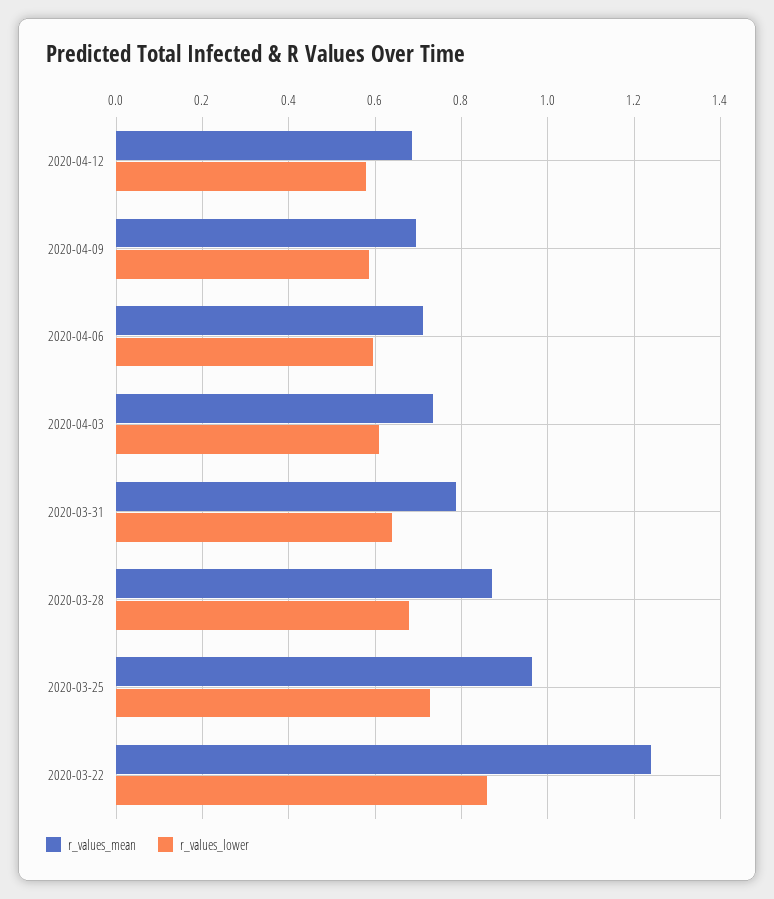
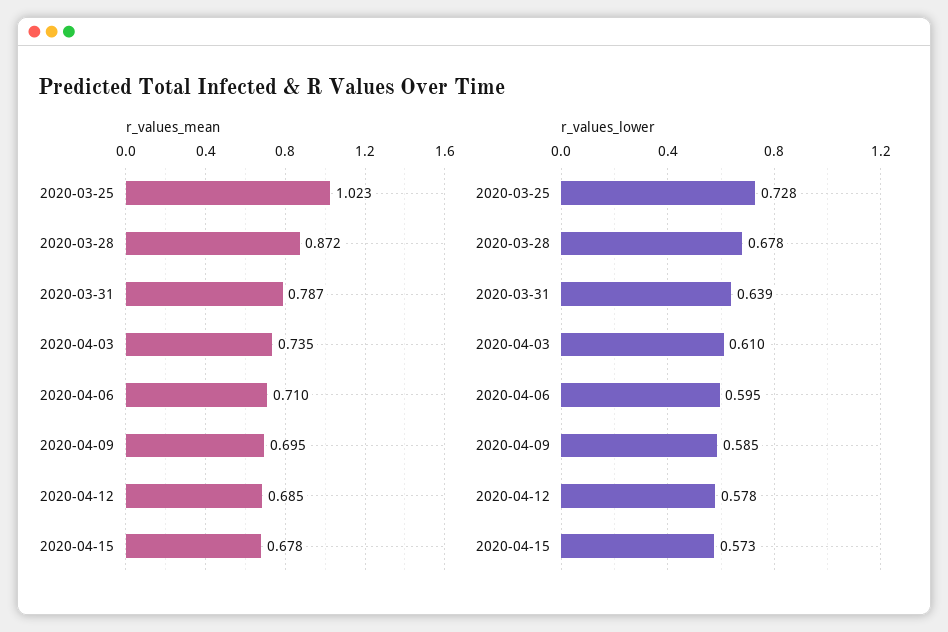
r_values_mean, 2020-03-25: 0.96 -> 1.023
r_values_mean, 2020-03-22: 1.24 -> none
r_values_lower, 2020-03-22: 0.86 -> none
r_values_mean, 2020-04-15: none -> 0.678
r_values_lower, 2020-04-15: none -> 0.573

